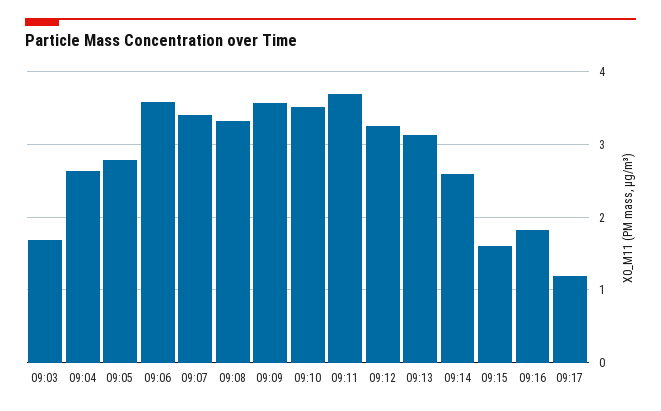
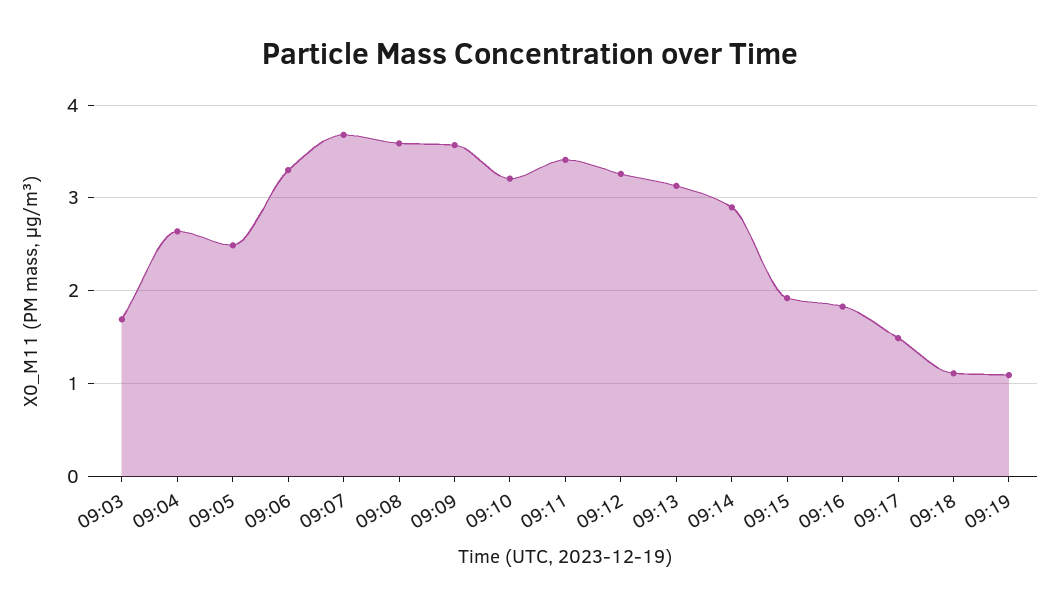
09:05: 2.8 -> 2.5
09:06: 3.6 -> 3.3
09:07: 3.4 -> 3.7
09:08: 3.3 -> 3.6
09:10: 3.5 -> 3.2
09:11: 3.7 -> 3.4
09:14: 2.6 -> 2.9
09:15: 1.6 -> 1.9
09:17: 1.2 -> 1.5
09:18: none -> 1.1
09:19: none -> 1.1

